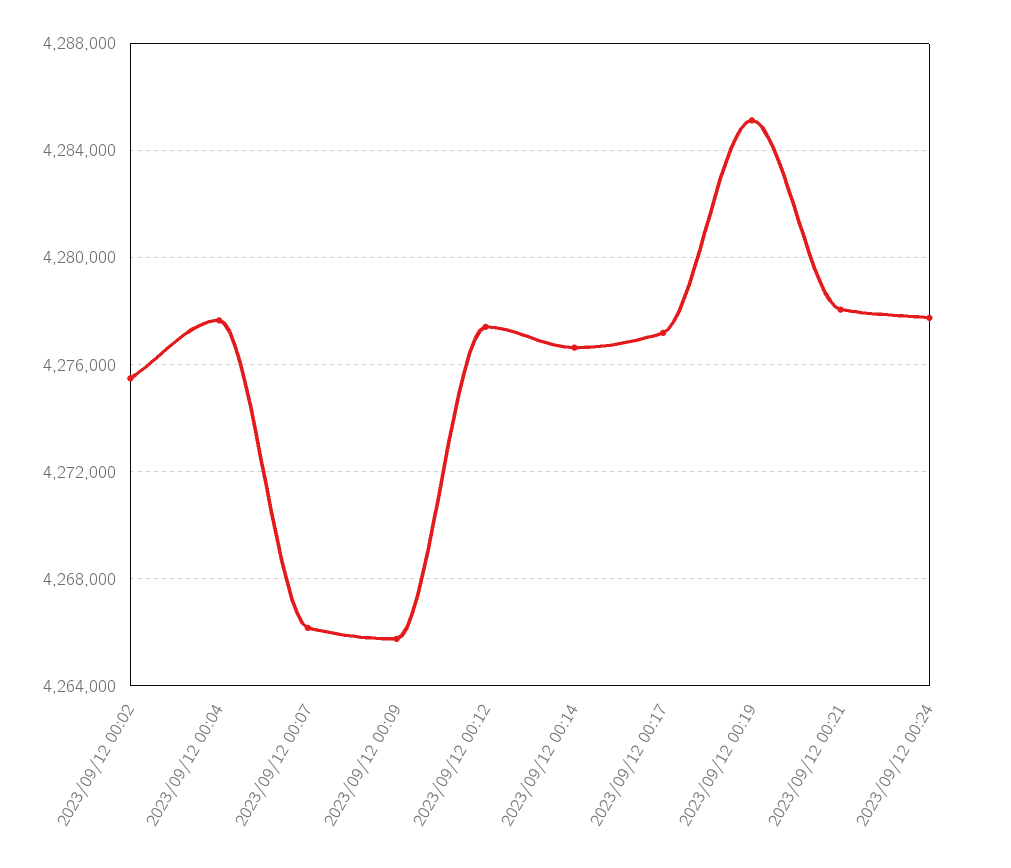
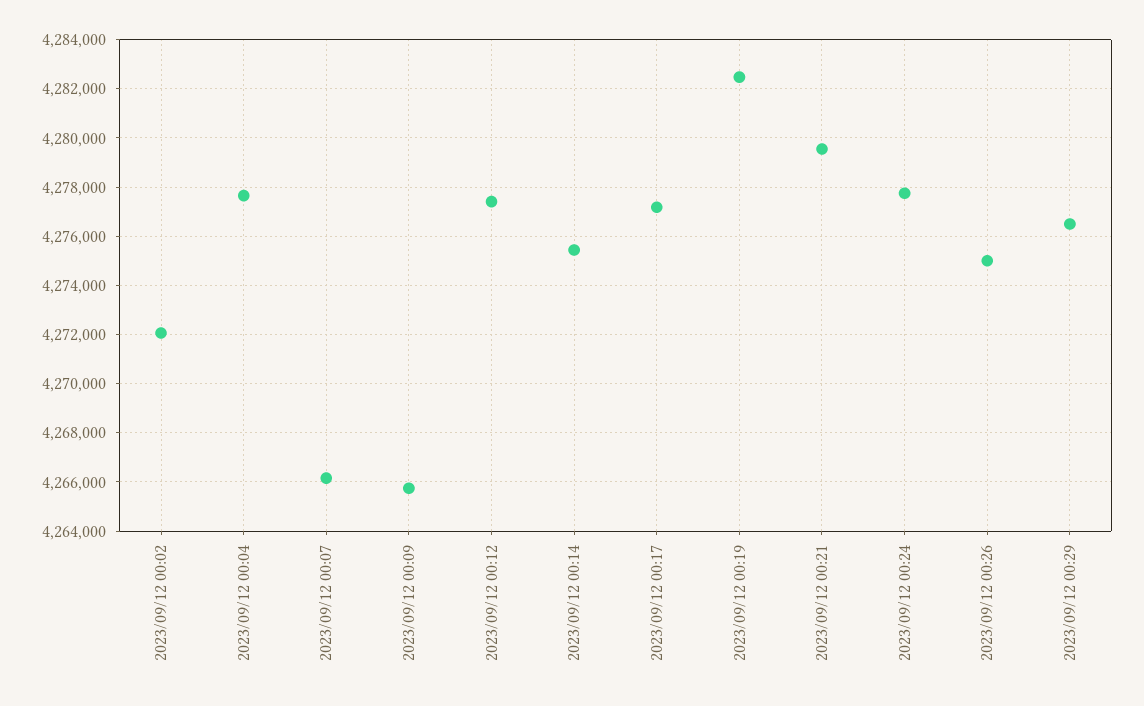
2023/09/12 00:02: 4275500 -> 4272000
2023/09/12 00:14: 4276500 -> 4275500
2023/09/12 00:19: 4285000 -> 4282500
2023/09/12 00:21: 4278000 -> 4279500
2023/09/12 00:26: none -> 4275000
2023/09/12 00:29: none -> 4276500

